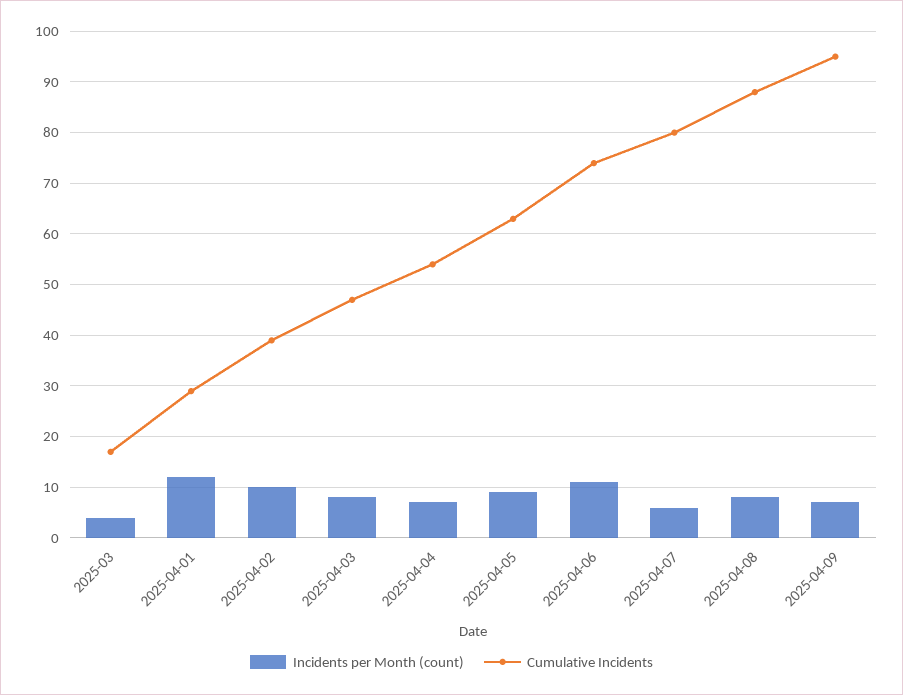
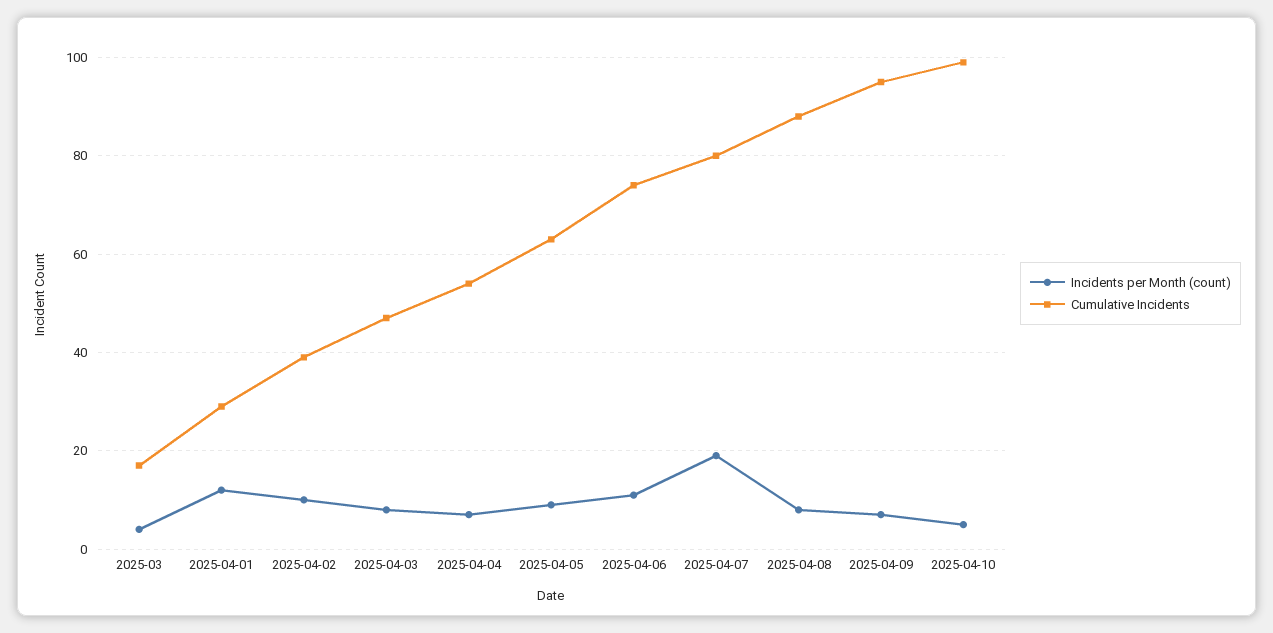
Incidents per Month (count), 2025-04-07: 5 -> 20
Incidents per Month (count), 2025-04-10: none -> 5
Cumulative Incidents, 2025-04-10: none -> 100

